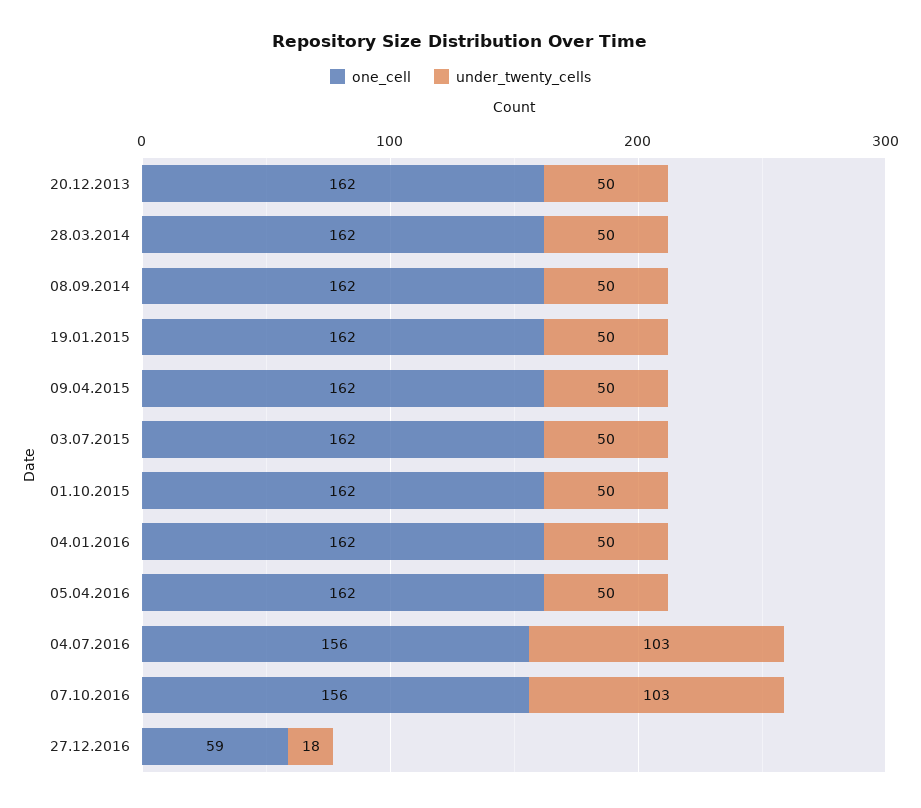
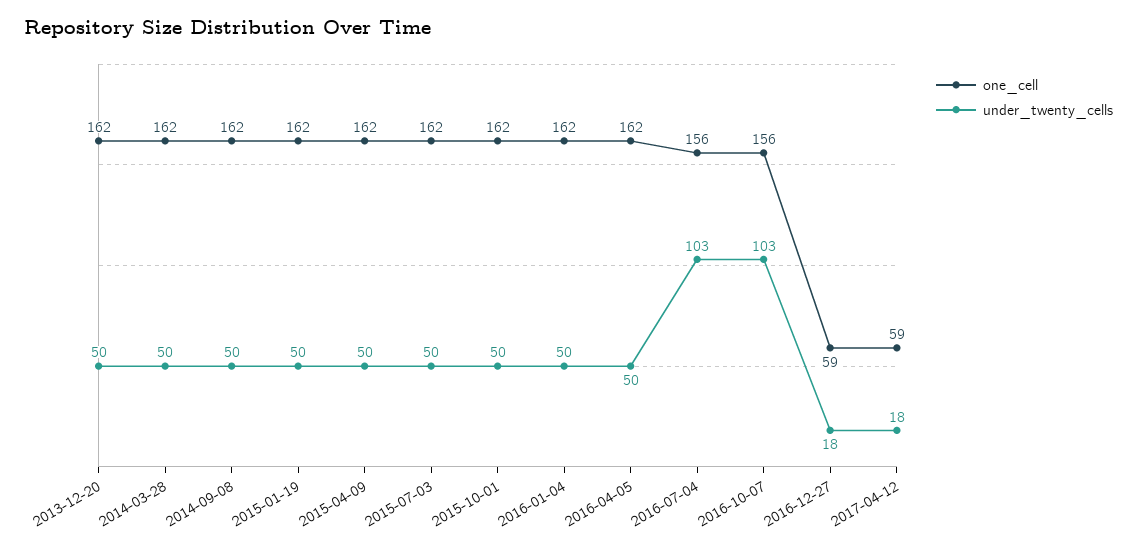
one_cell, 2017-04-12: none -> 59
under_twenty_cells, 2017-04-12: none -> 18

